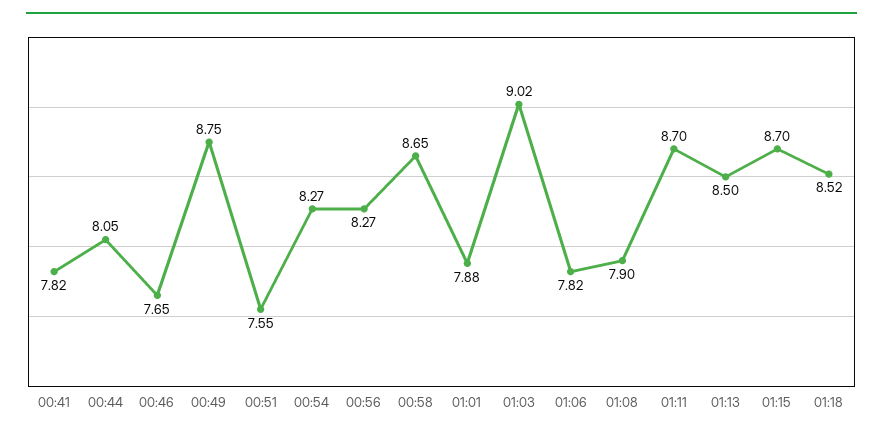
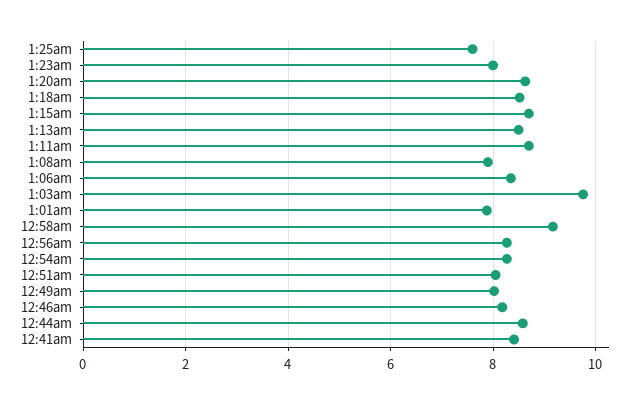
00:41: 7.82 -> 8.4
00:44: 8.05 -> 8.6
00:46: 7.65 -> 8.2
00:49: 8.75 -> 8
00:51: 7.55 -> 8
00:58: 8.65 -> 9.2
01:03: 9.02 -> 9.8
01:06: 7.82 -> 8.4
1:25am: none -> 7.6
1:23am: none -> 8
1:20am: none -> 8.6

